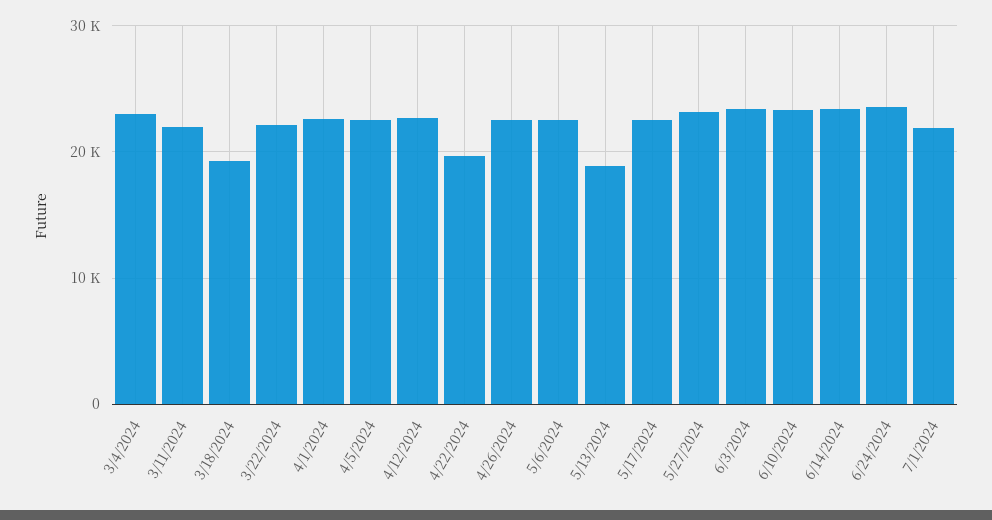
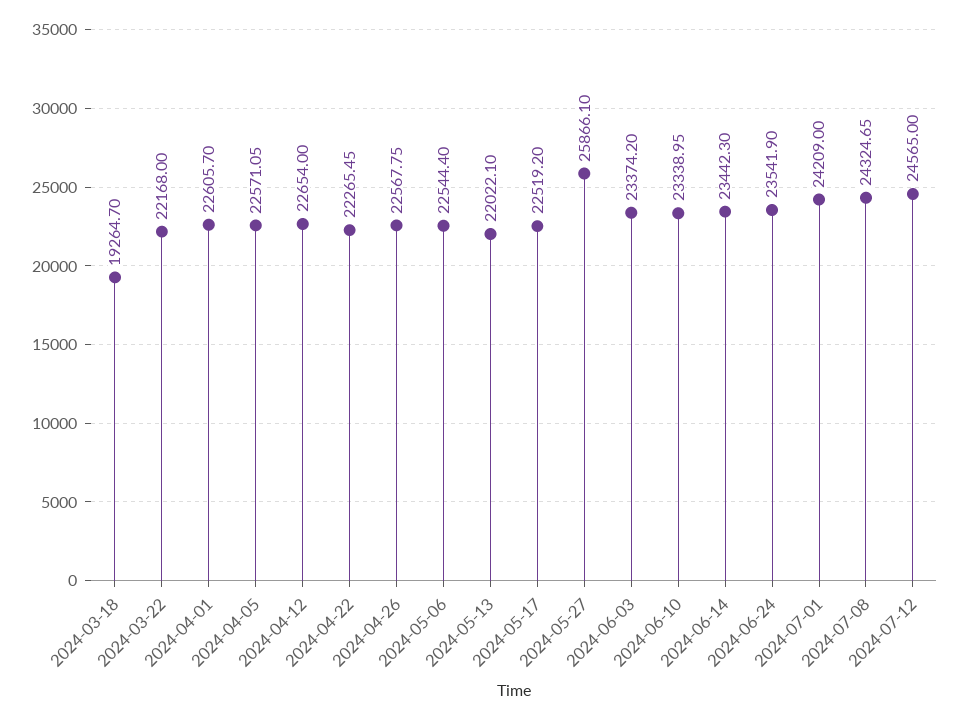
3/4/2024: 23000 -> none
3/11/2024: 22000 -> none
4/22/2024: 20000 -> 22265.45
5/13/2024: 19000 -> 22022.1
5/27/2024: 23000 -> 25866.1
7/1/2024: 22000 -> 24209
2024-07-08: none -> 24324.65
2024-07-12: none -> 24565

